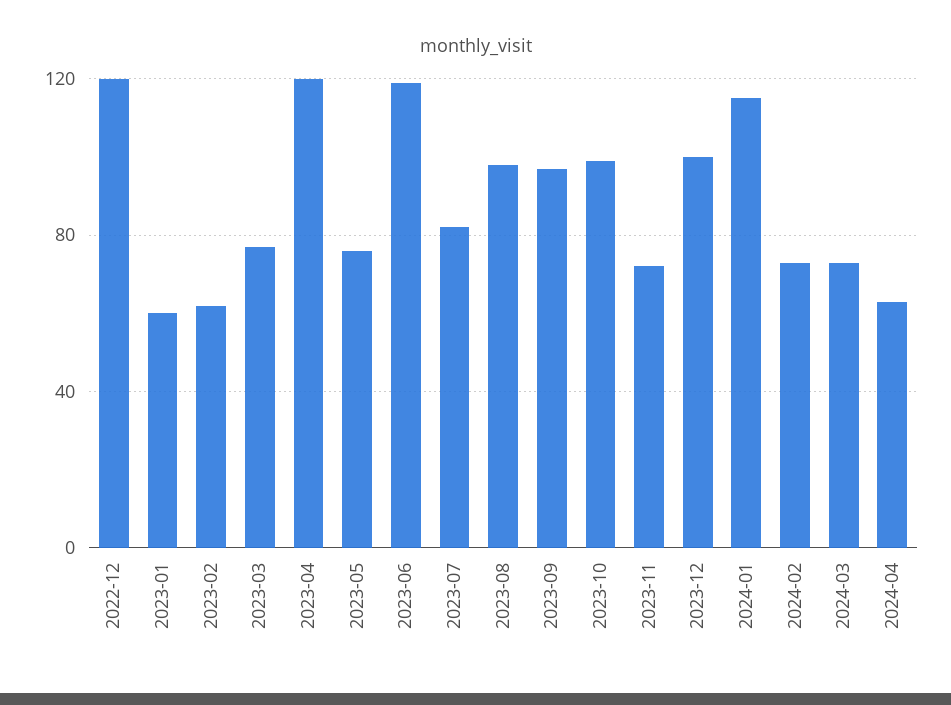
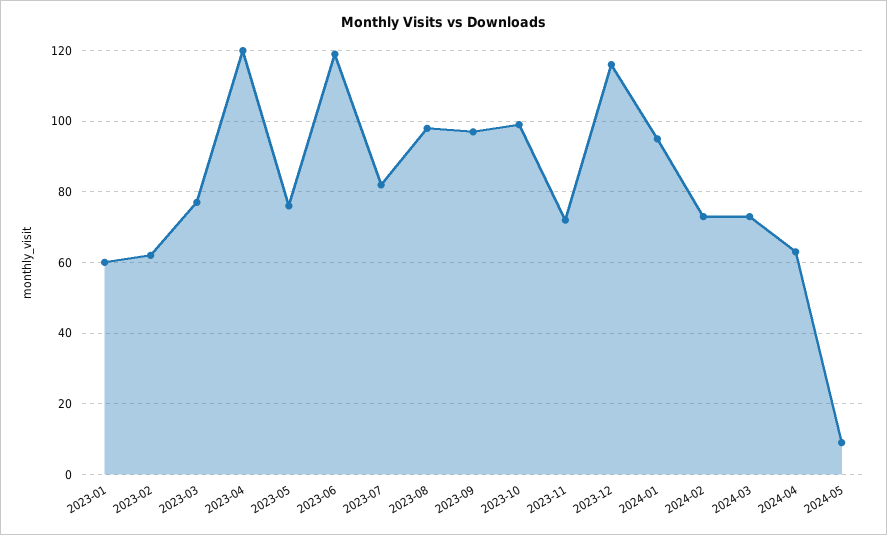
2022-12: 120 -> none
2023-12: 100 -> 115
2024-01: 115 -> 95
2024-05: none -> 10

